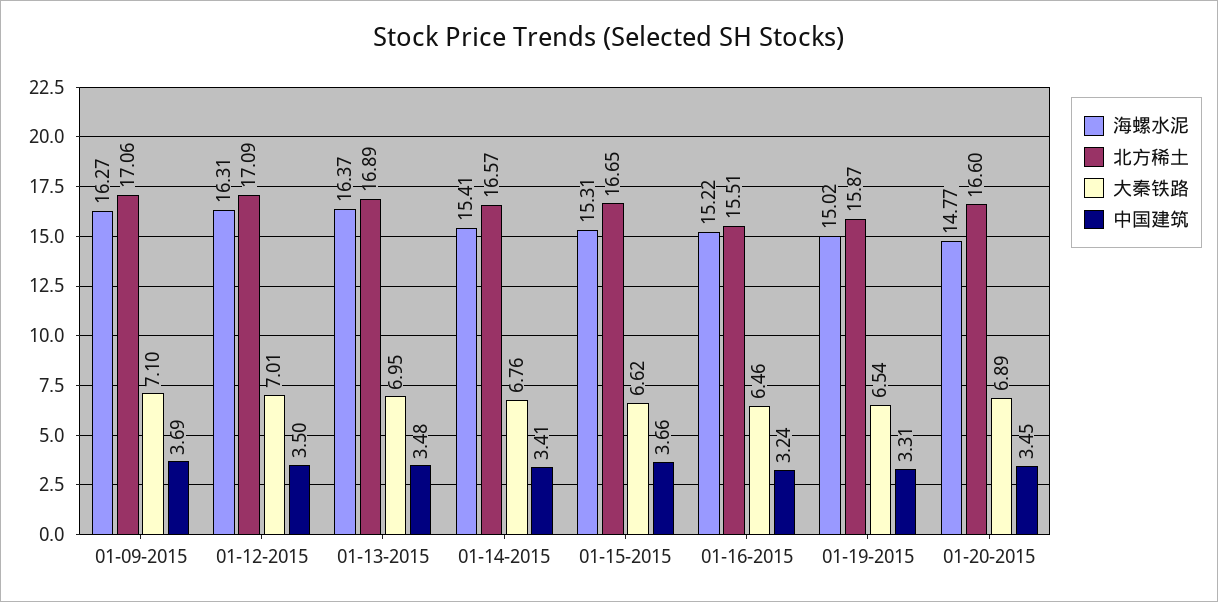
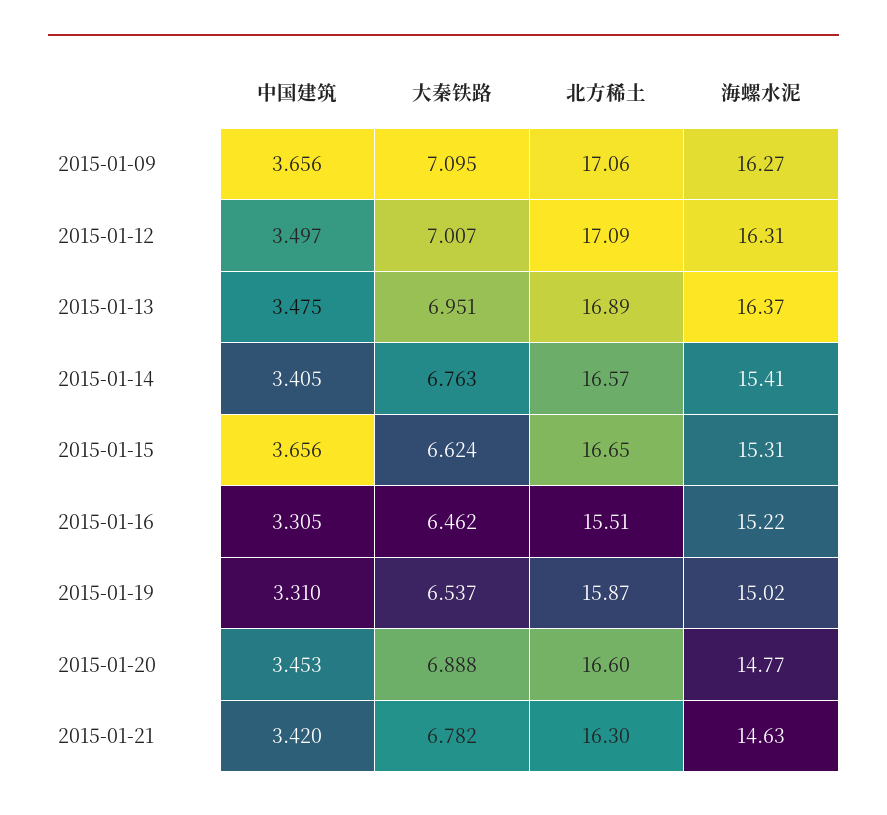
中国建筑, 01-09-2015: 3.69 -> 3.656
中国建筑, 01-16-2015: 3.24 -> 3.305
中国建筑, 2015-01-21: none -> 3.42
大秦铁路, 2015-01-21: none -> 6.782
北方稀土, 2015-01-21: none -> 16.3
海螺水泥, 2015-01-21: none -> 14.63

